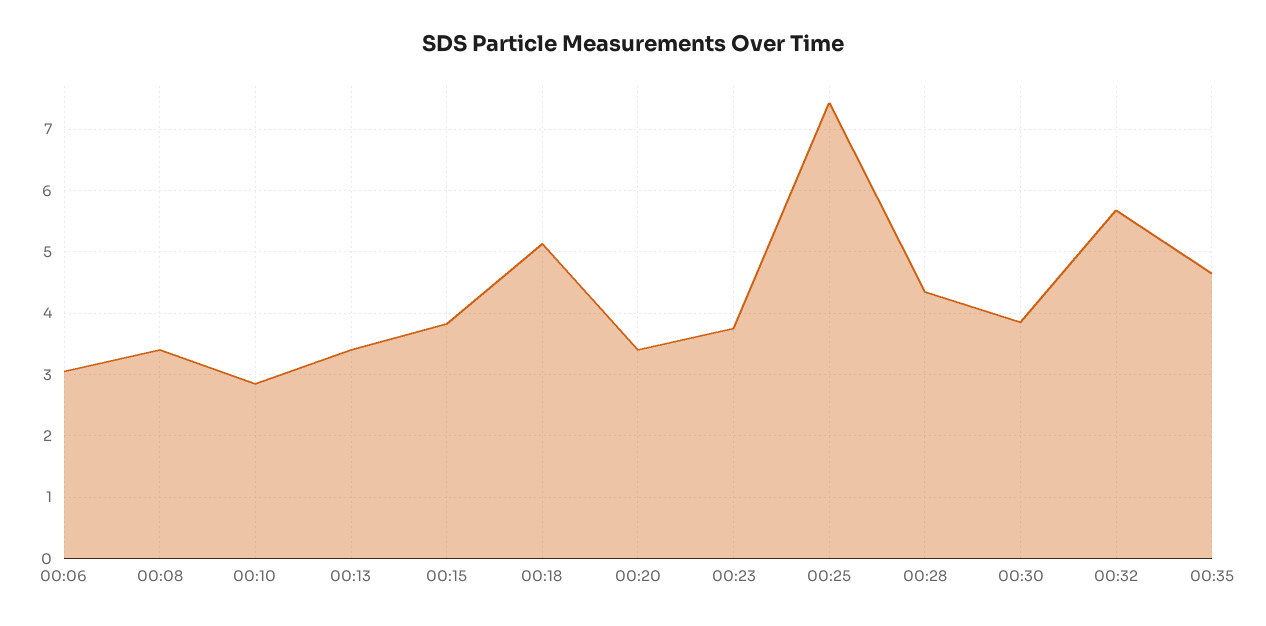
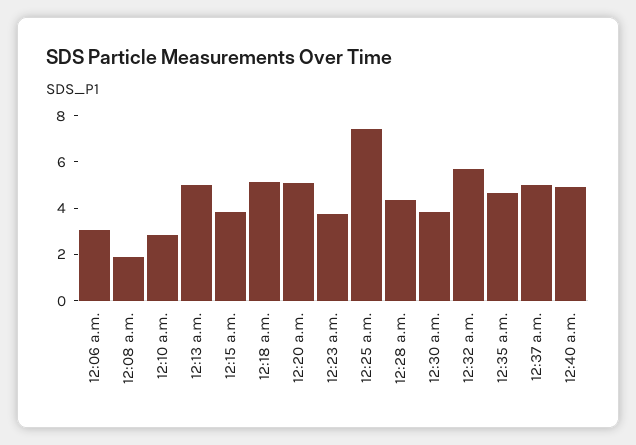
00:08: 3.4 -> 2
00:13: 3.4 -> 5
00:20: 3.4 -> 5
12:37 a.m.: none -> 5
12:40 a.m.: none -> 5

